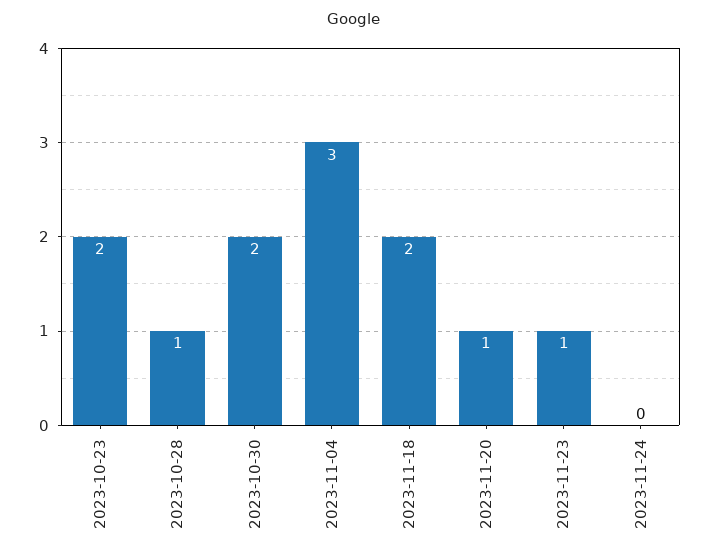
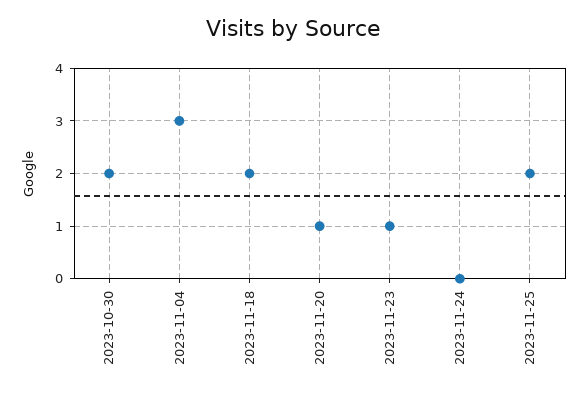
2023-10-23: 2 -> none
2023-10-28: 1 -> none
2023-11-25: none -> 2

